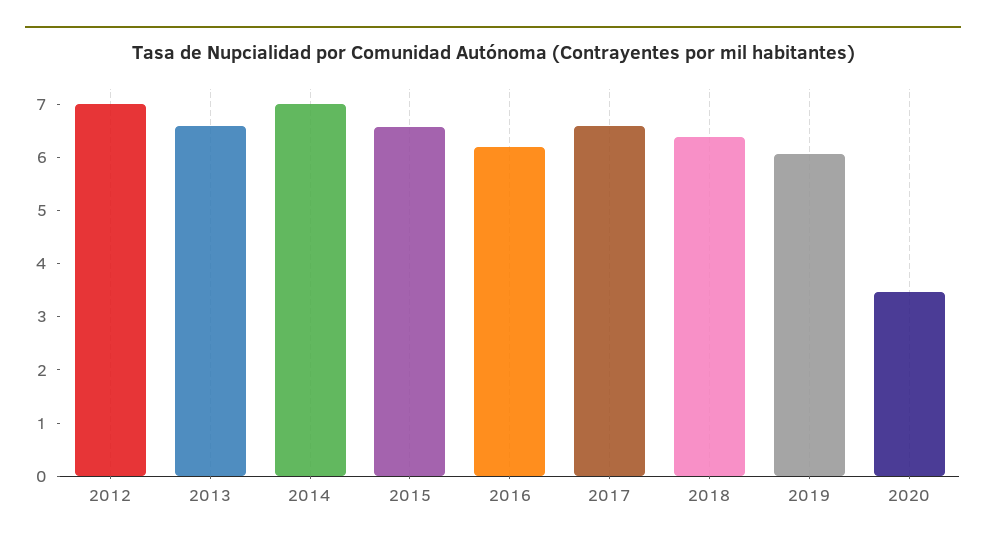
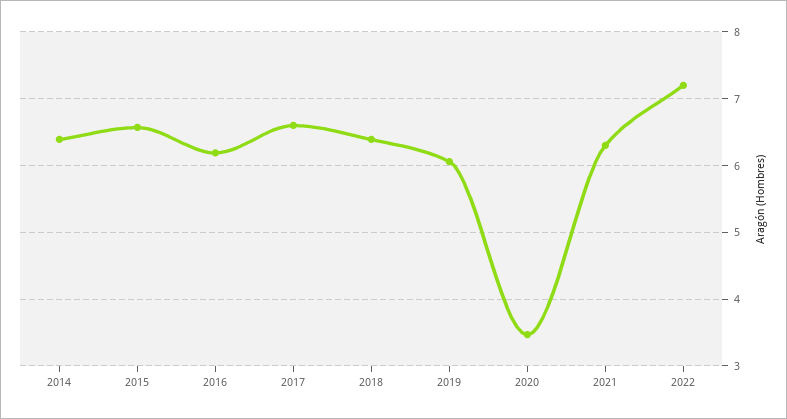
2012: 7 -> none
2013: 6.6 -> none
2014: 7 -> 6.4
2021: none -> 6.3
2022: none -> 7.2

